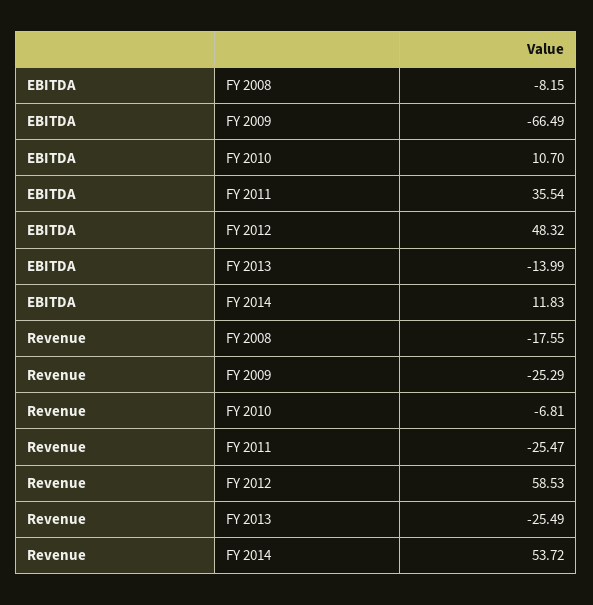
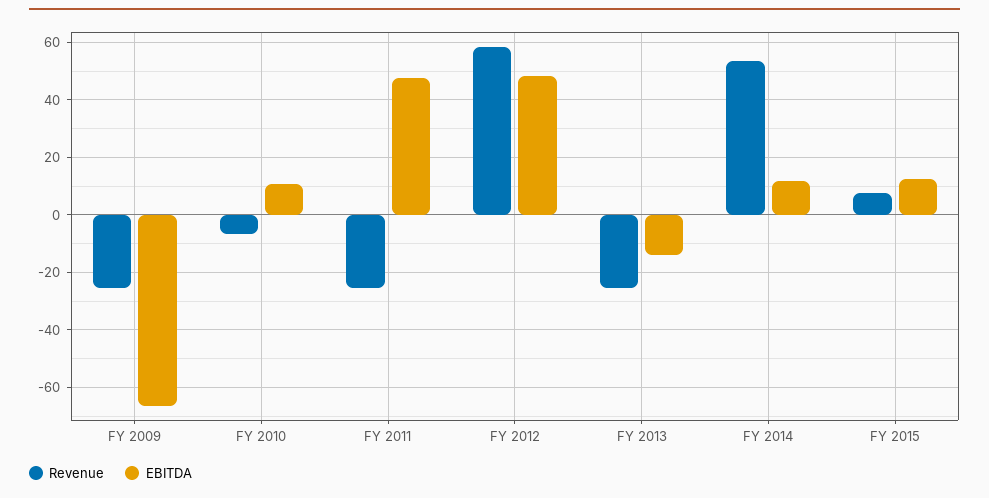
EBITDA, FY 2008: -8.15 -> none
EBITDA, FY 2011: 35.54 -> 47.5
Revenue, FY 2008: -17.55 -> none
Revenue, FY 2015: none -> 7.5
EBITDA, FY 2015: none -> 12.5

